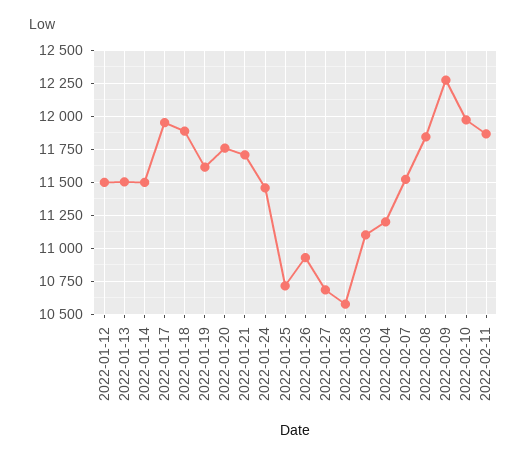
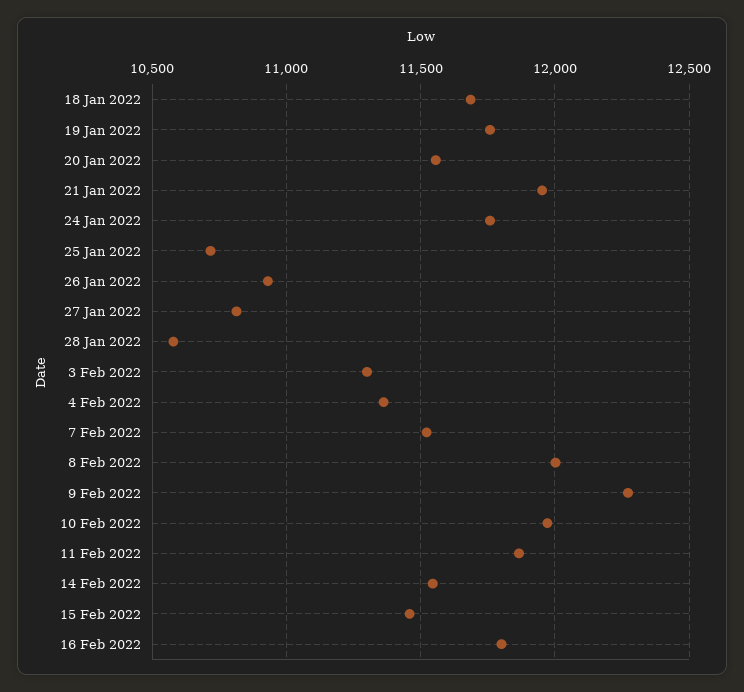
2022-01-12: 11500 -> none
2022-01-13: 11500 -> none
2022-01-14: 11500 -> none
2022-01-17: 11950 -> none
2022-01-18: 11900 -> 11700
2022-01-19: 11600 -> 11750
2022-01-20: 11750 -> 11550
2022-01-21: 11700 -> 11950
2022-01-24: 11450 -> 11750
2022-01-27: 10700 -> 10800
2022-02-03: 11100 -> 11300
2022-02-04: 11200 -> 11350
2022-02-08: 11850 -> 12000
14 Feb 2022: none -> 11550
15 Feb 2022: none -> 11450
16 Feb 2022: none -> 11800

